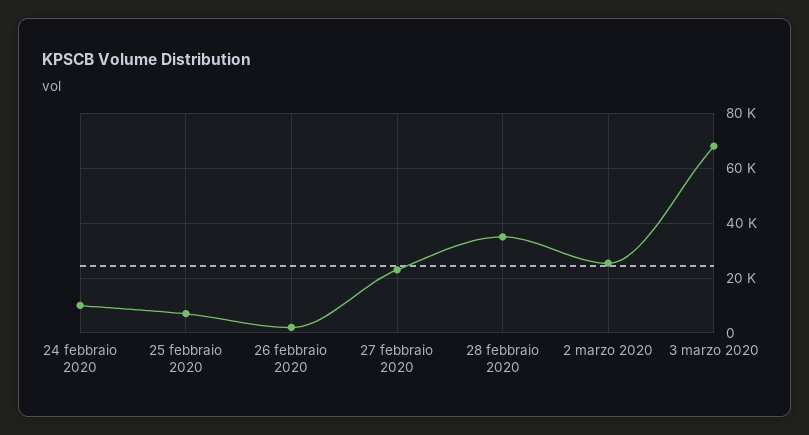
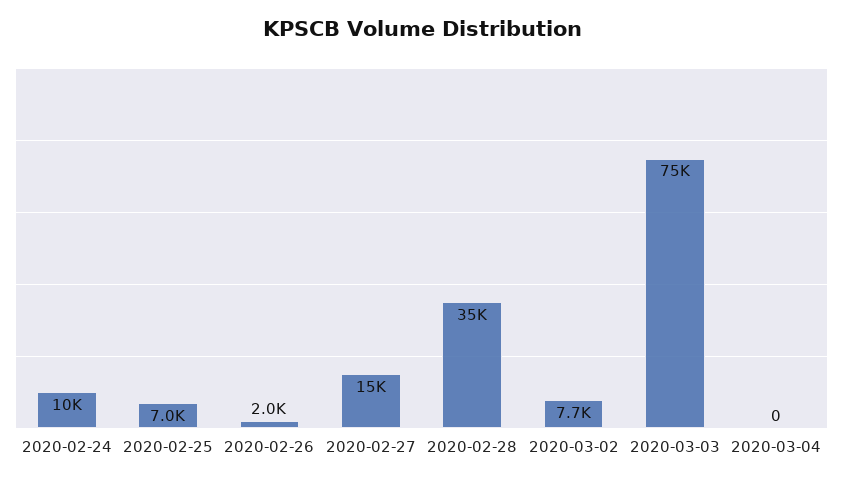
27 febbraio 2020: 22500 -> 15000
2 marzo 2020: 25000 -> 7700
3 marzo 2020: 67500 -> 75000
2020-03-04: none -> 0

